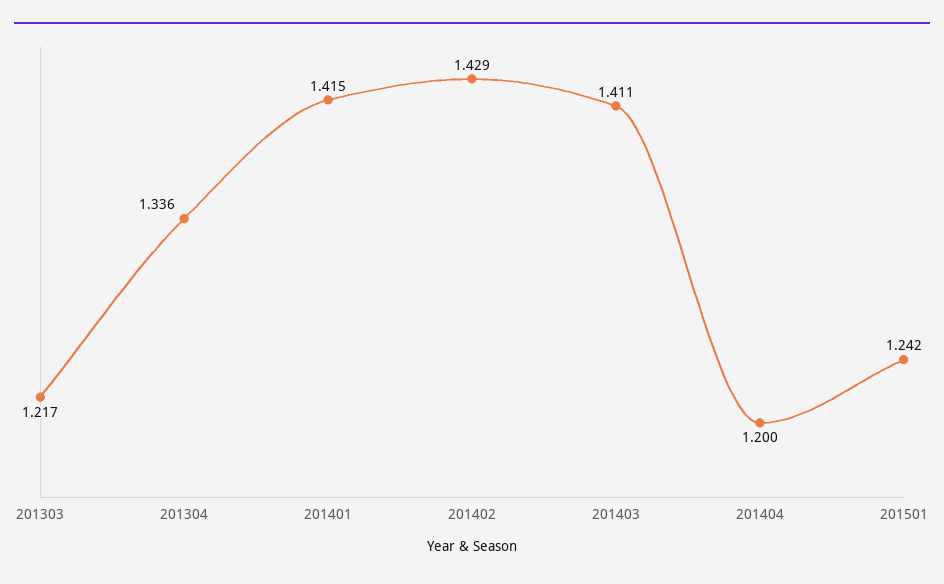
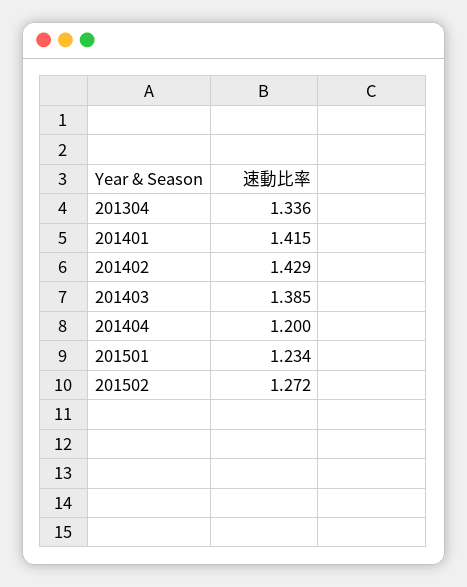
201303: 1.217 -> none
201403: 1.411 -> 1.385
201501: 1.242 -> 1.234
201502: none -> 1.272

